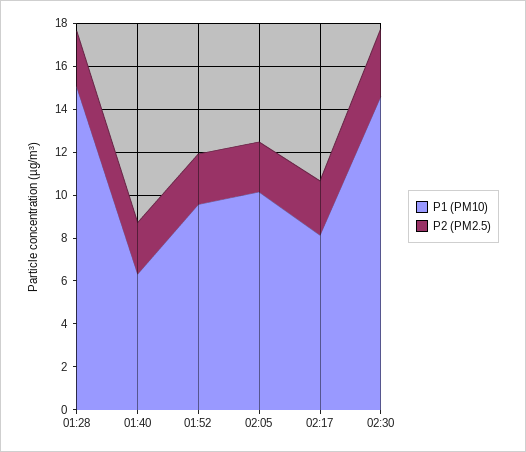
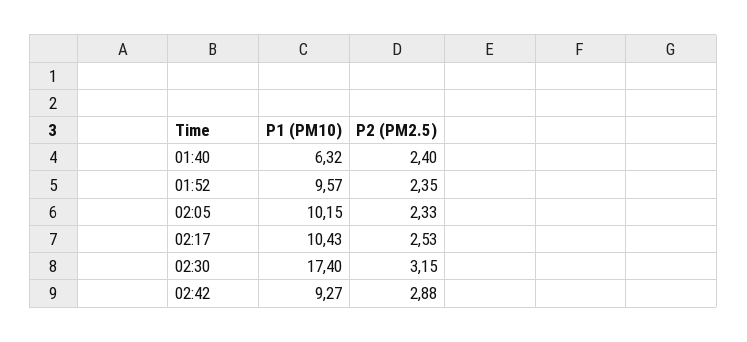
P1 (PM10), 01:28: 15 -> none
P2 (PM2.5), 01:28: 2.5 -> none
P1 (PM10), 02:17: 8 -> 10.43
P1 (PM10), 02:30: 14.5 -> 17.4
P1 (PM10), 02:42: none -> 9.27
P2 (PM2.5), 02:42: none -> 2.88

